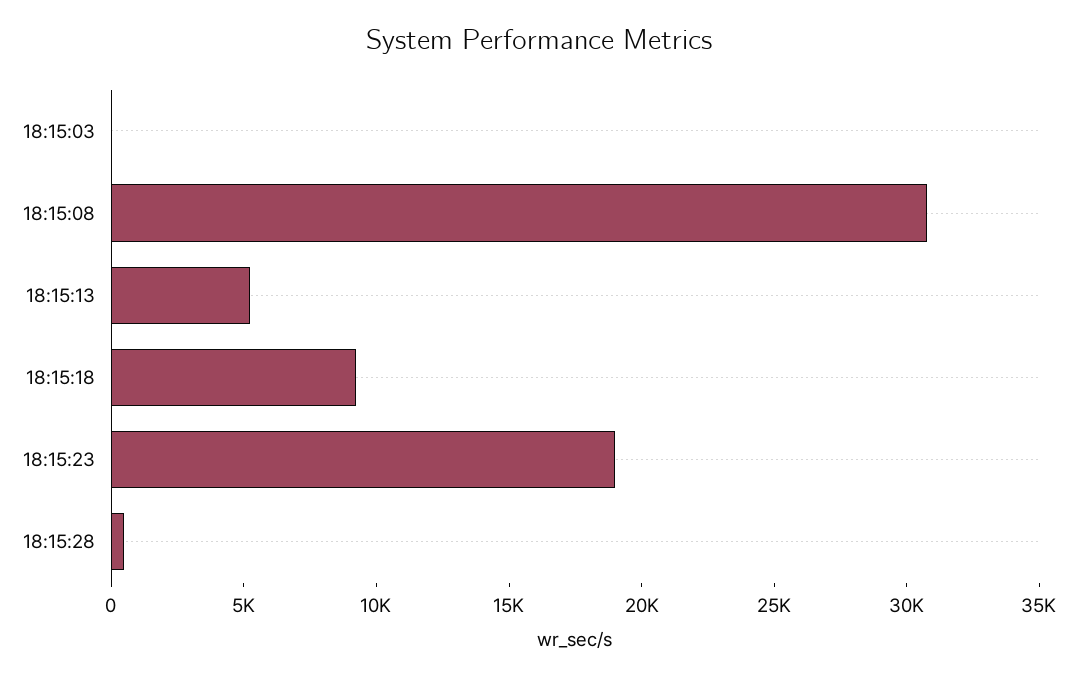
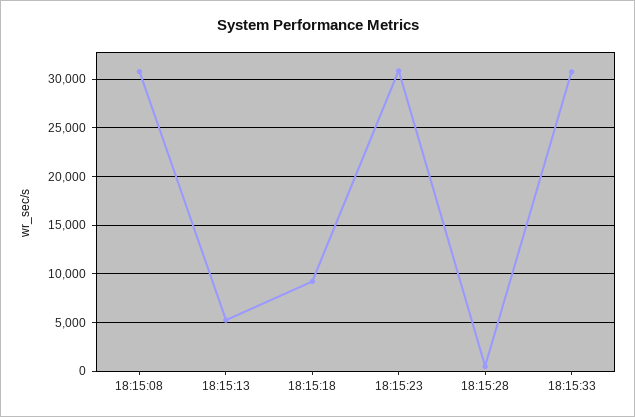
18:15:03: 0 -> none
18:15:23: 19000 -> 31000
18:15:33: none -> 31000

